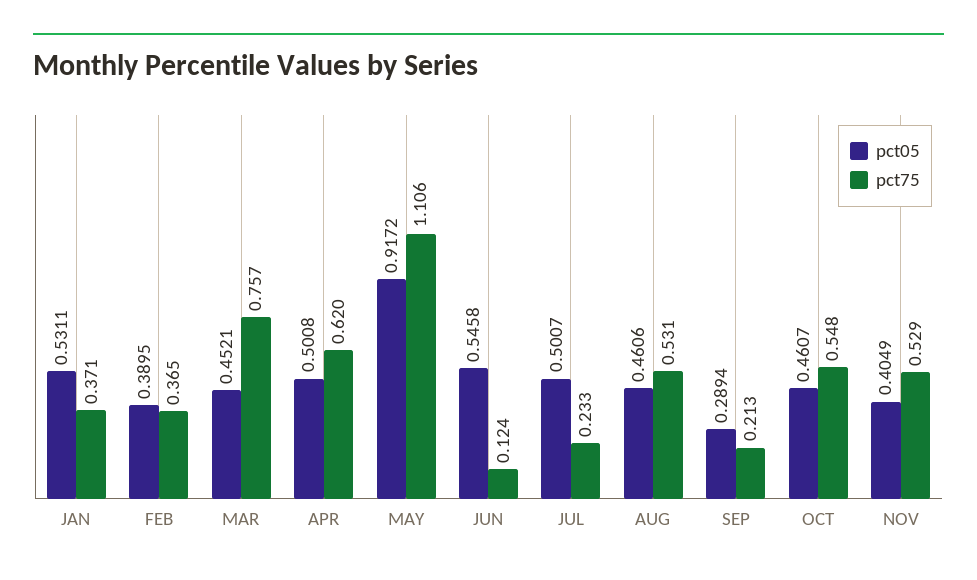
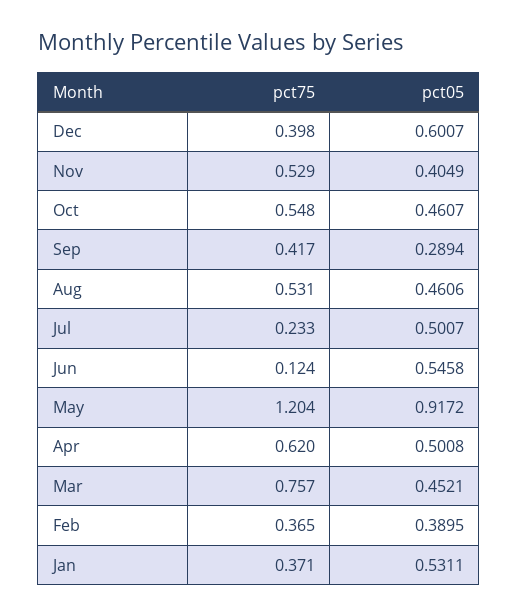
pct75, MAY: 1.106 -> 1.204
pct75, SEP: 0.213 -> 0.417
pct75, Dec: none -> 0.398
pct05, Dec: none -> 0.6007

